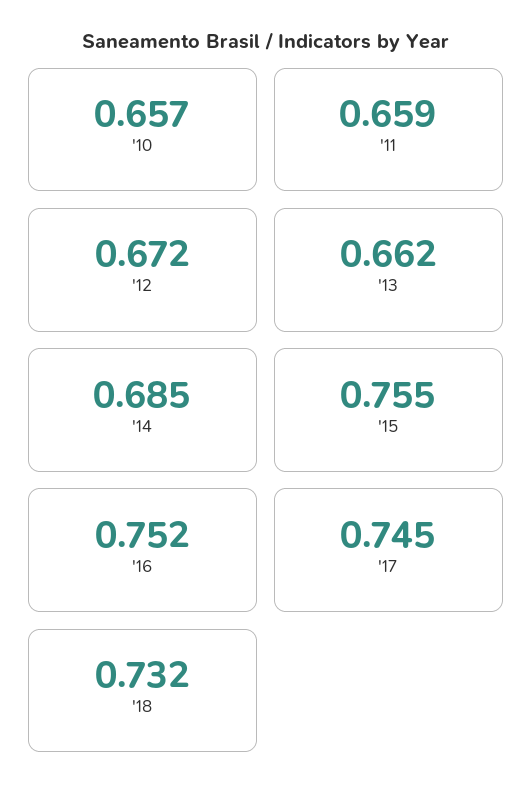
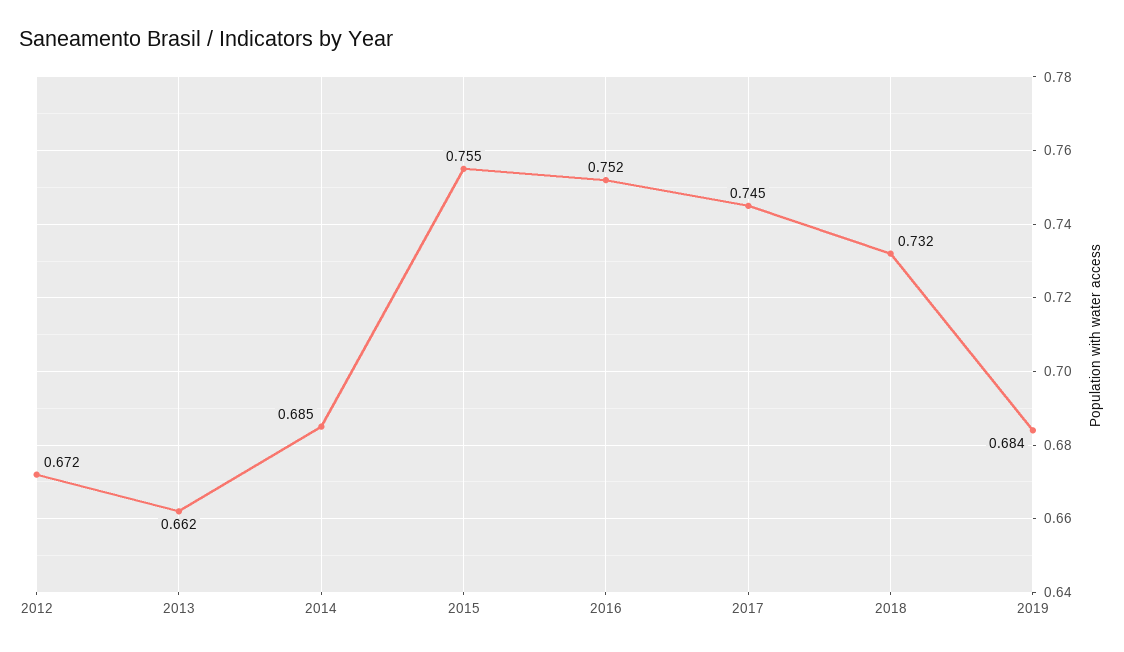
'10: 0.657 -> none
'11: 0.659 -> none
2019: none -> 0.684

